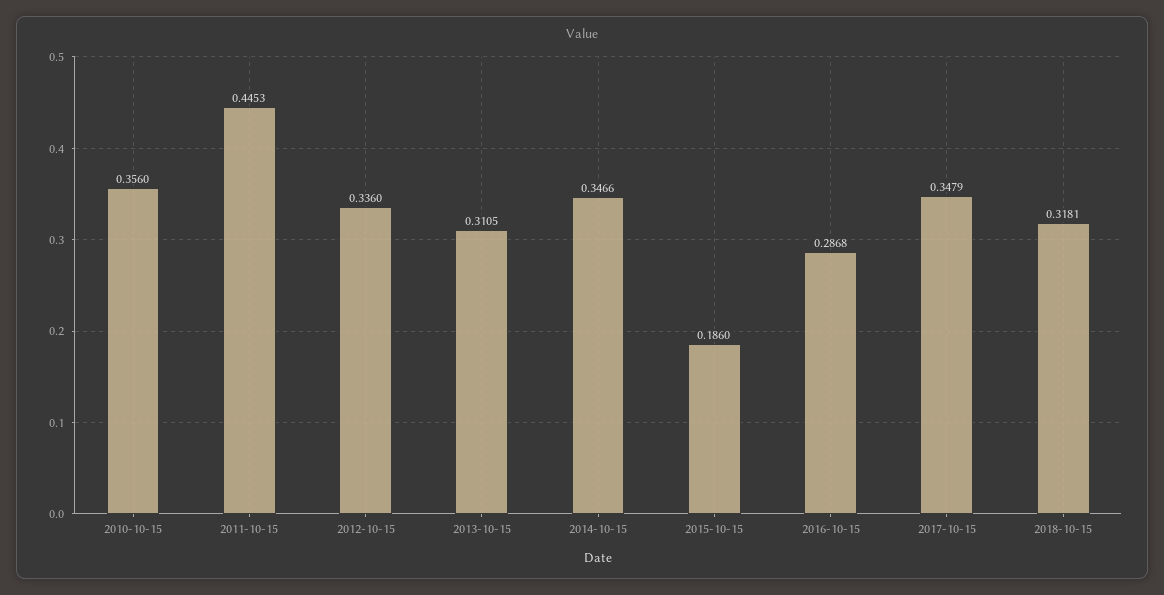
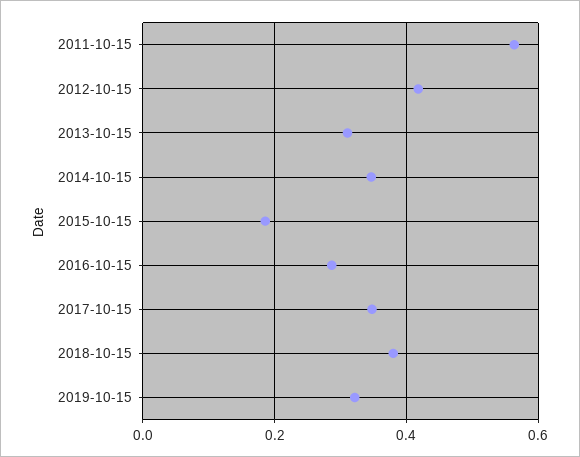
2010-10-15: 0.356 -> none
2011-10-15: 0.4453 -> 0.56
2012-10-15: 0.336 -> 0.42
2018-10-15: 0.3181 -> 0.38
2019-10-15: none -> 0.32

